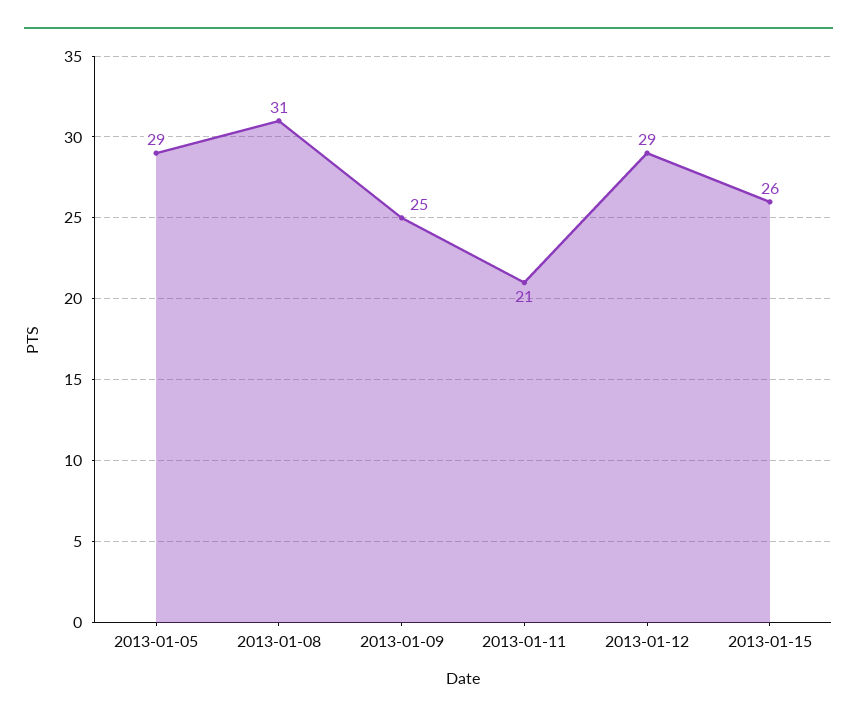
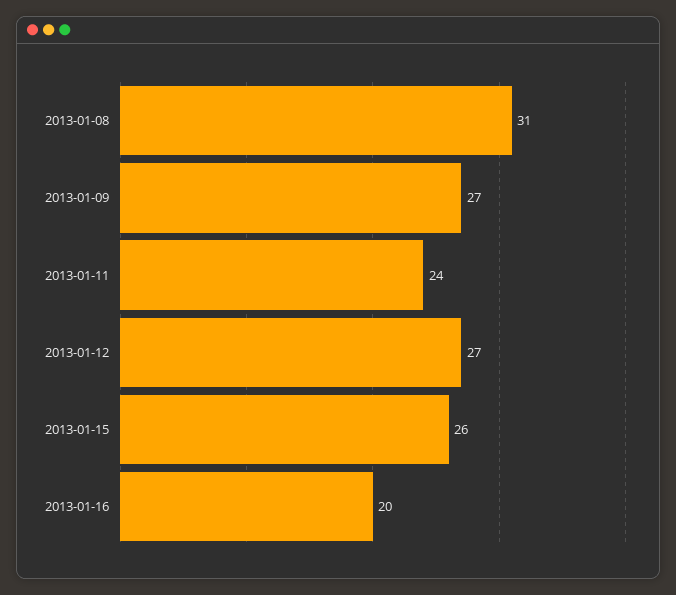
2013-01-05: 29 -> none
2013-01-09: 25 -> 27
2013-01-11: 21 -> 24
2013-01-12: 29 -> 27
2013-01-16: none -> 20

